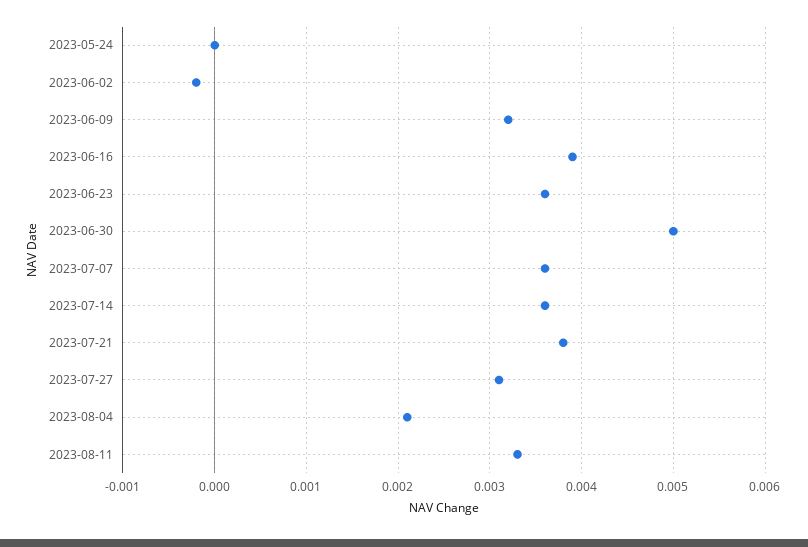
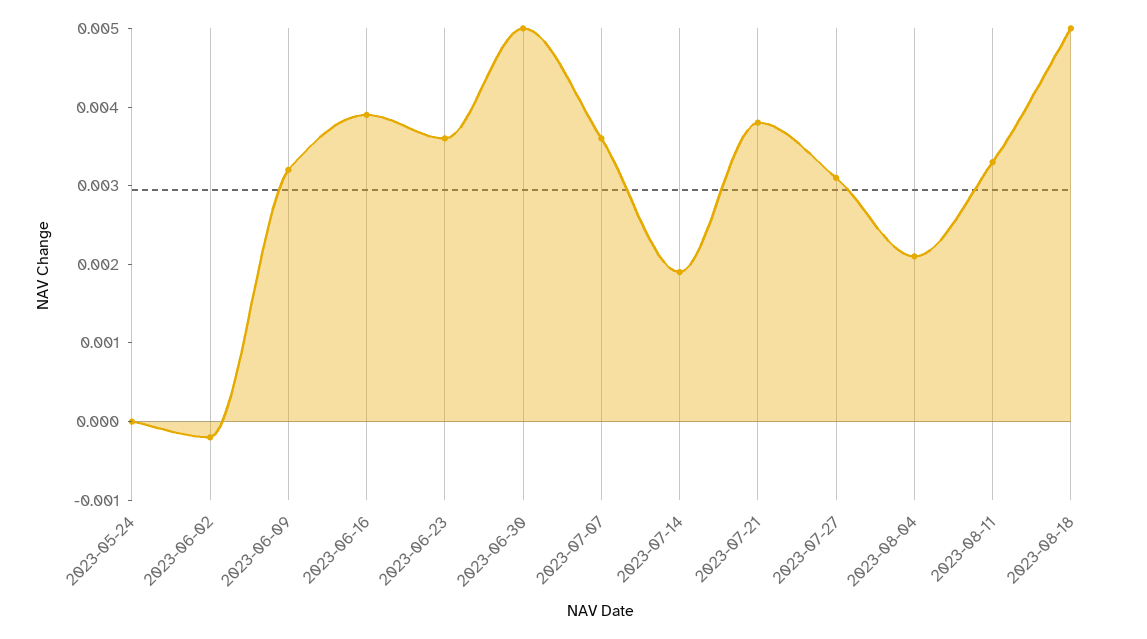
2023-07-14: 0.0036 -> 0.002
2023-08-18: none -> 0.005

